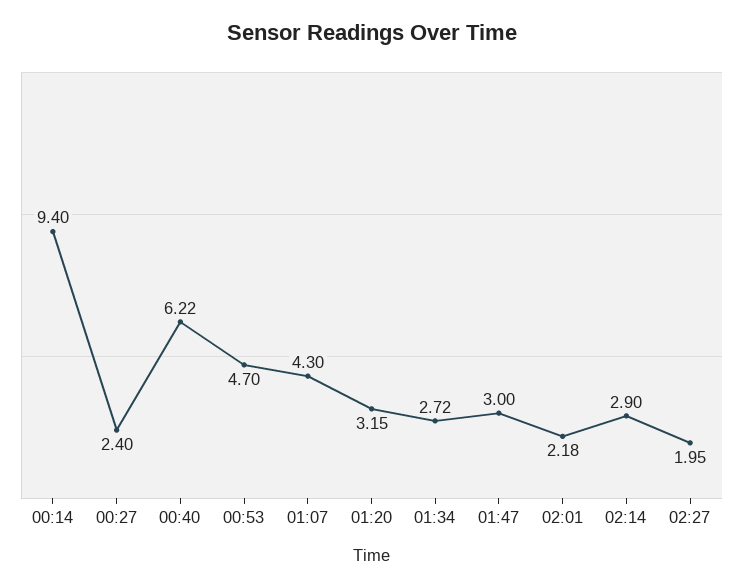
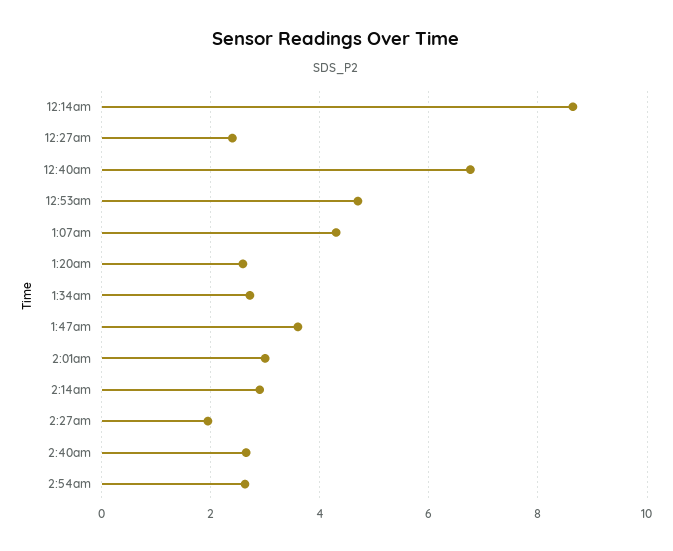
00:14: 9.4 -> 8.6
00:40: 6.22 -> 6.8
01:20: 3.15 -> 2.6
01:47: 3 -> 3.6
02:01: 2.18 -> 3
2:40am: none -> 2.6
2:54am: none -> 2.6

